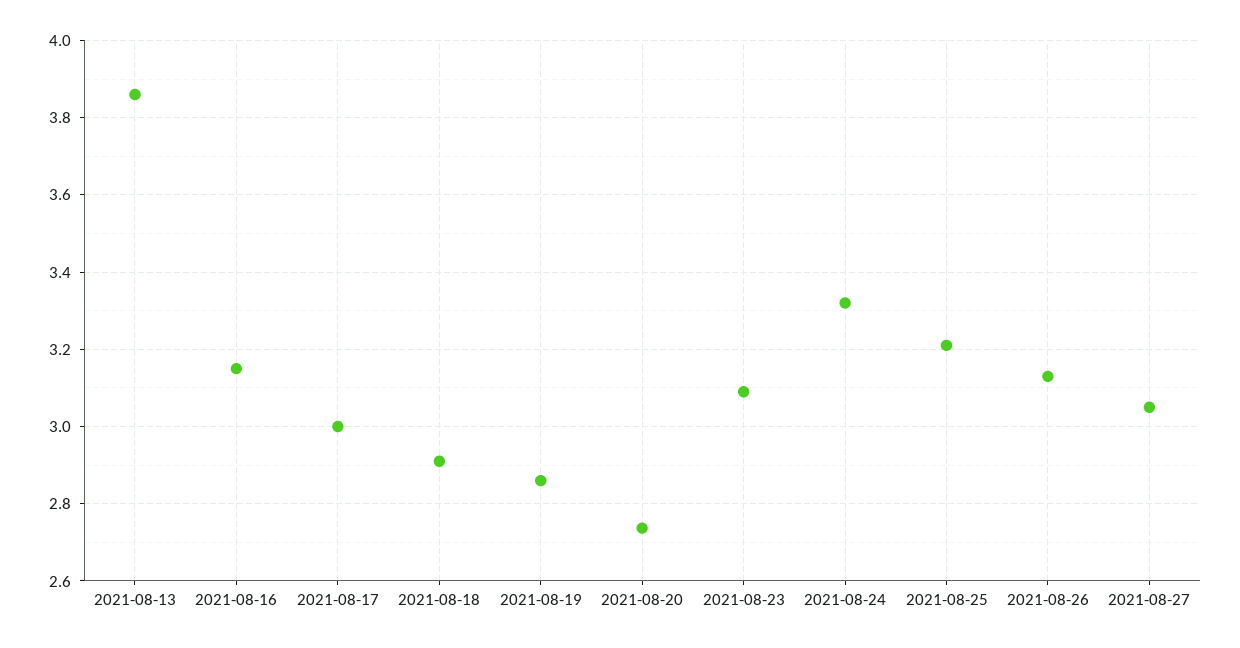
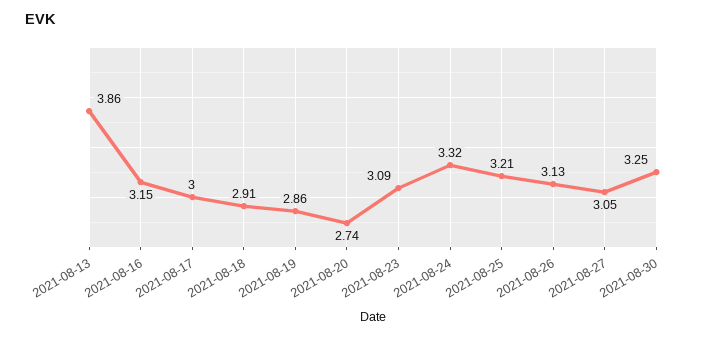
2021-08-30: none -> 3.25

